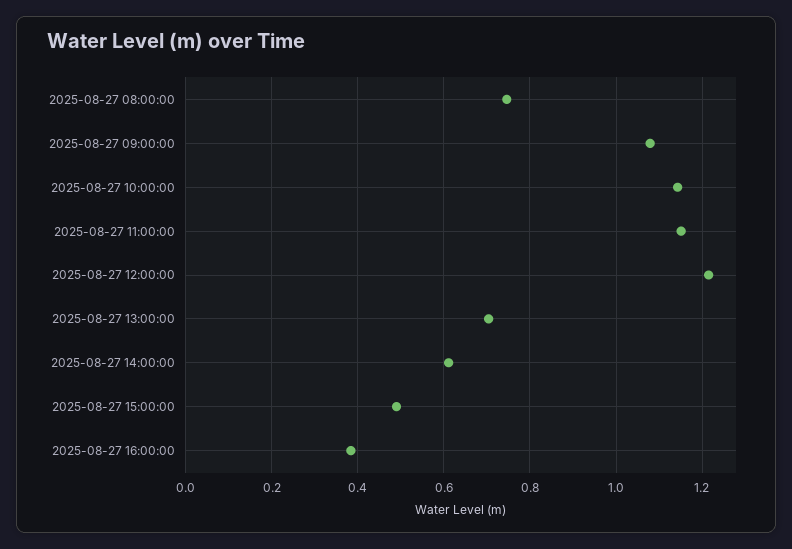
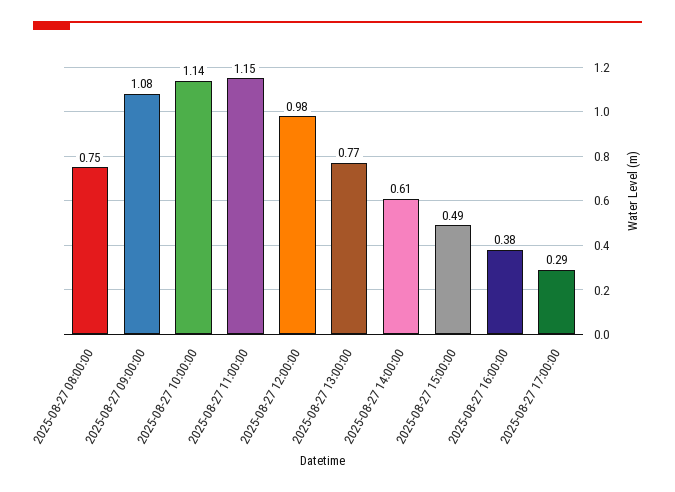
2025-08-27 12:00:00: 1.22 -> 0.98
2025-08-27 13:00:00: 0.7 -> 0.77
2025-08-27 17:00:00: none -> 0.29

